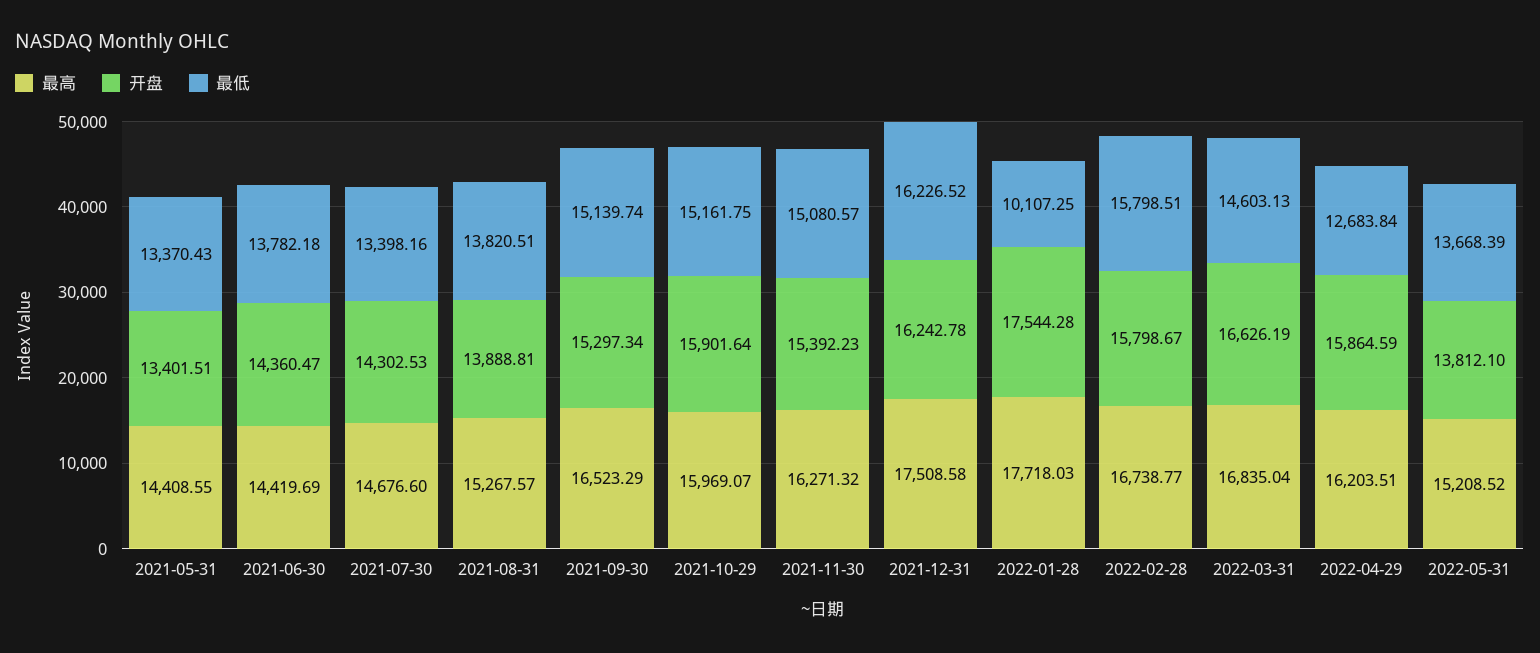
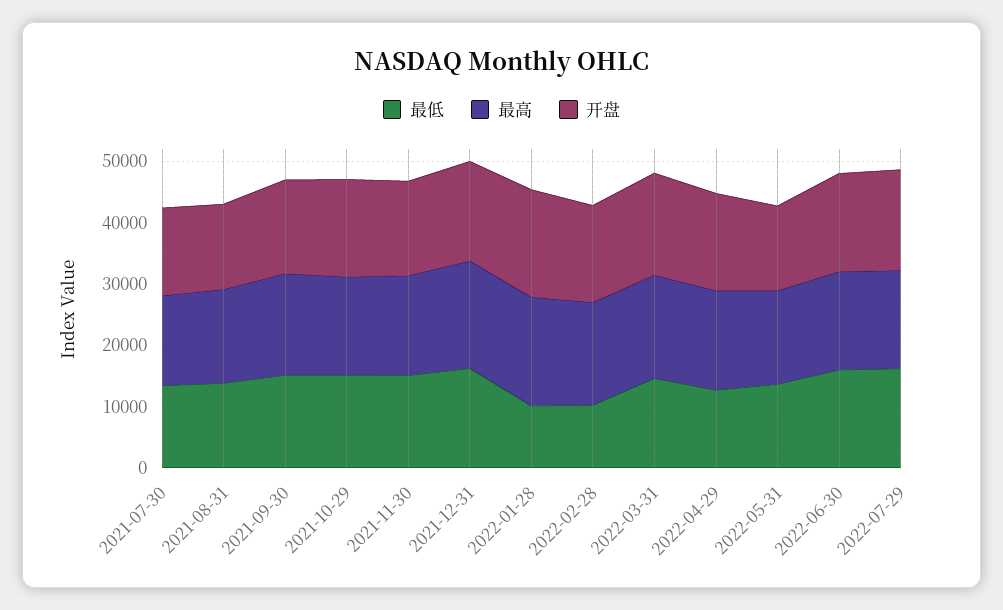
最高, 2021-05-31: 14408.55 -> none
开盘, 2021-05-31: 13401.51 -> none
最低, 2021-05-31: 13370.43 -> none
最高, 2021-06-30: 14419.69 -> none
开盘, 2021-06-30: 14360.47 -> none
最低, 2021-06-30: 13782.18 -> none
最低, 2022-02-28: 15798.51 -> 10000
最低, 2022-06-30: none -> 16000
最高, 2022-06-30: none -> 16000
开盘, 2022-06-30: none -> 16000
最低, 2022-07-29: none -> 16000
最高, 2022-07-29: none -> 16000
开盘, 2022-07-29: none -> 16000

